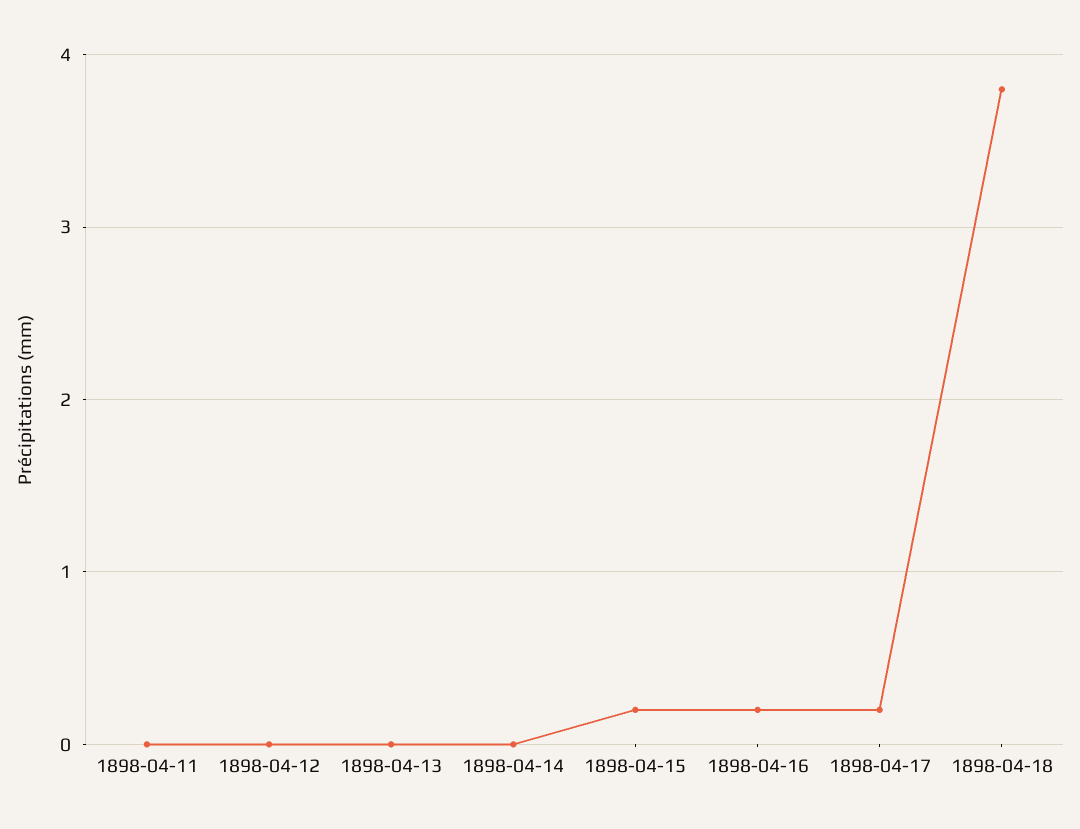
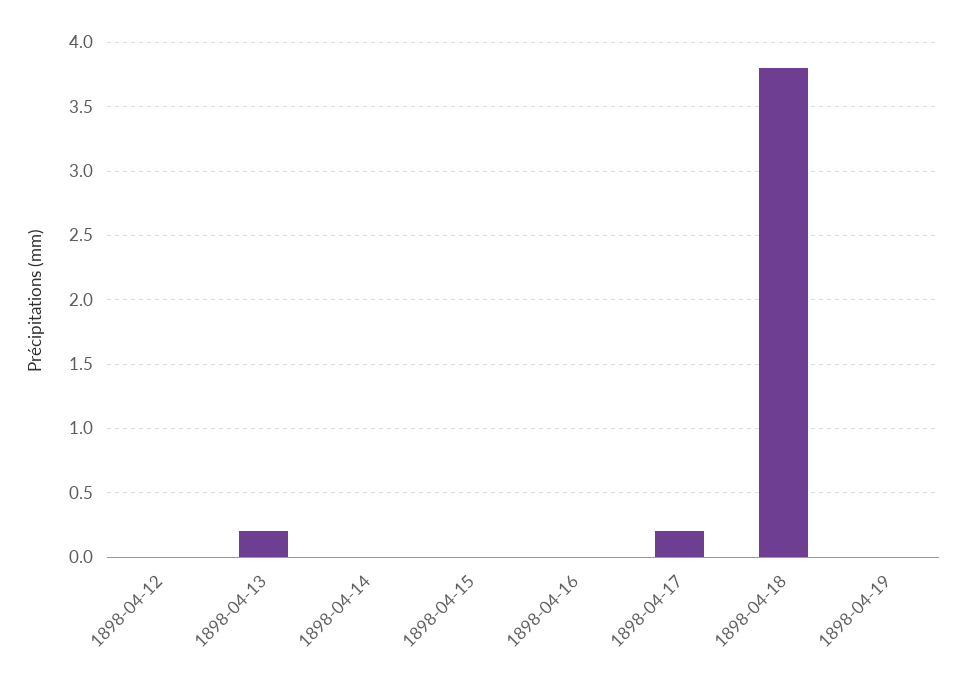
1898-04-11: 0 -> none
1898-04-13: 0 -> 0.2
1898-04-15: 0.2 -> 0
1898-04-16: 0.2 -> 0
1898-04-19: none -> 0

